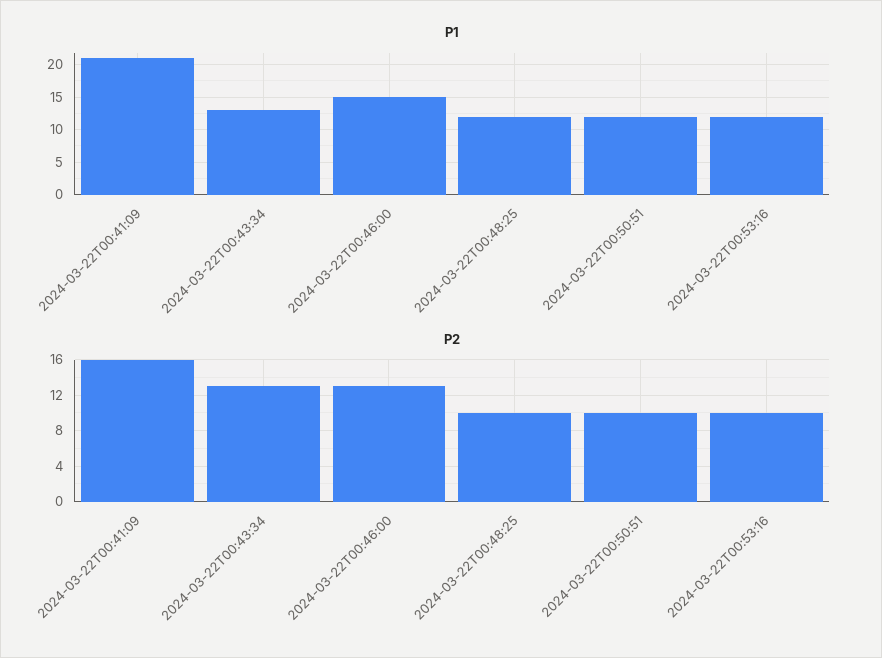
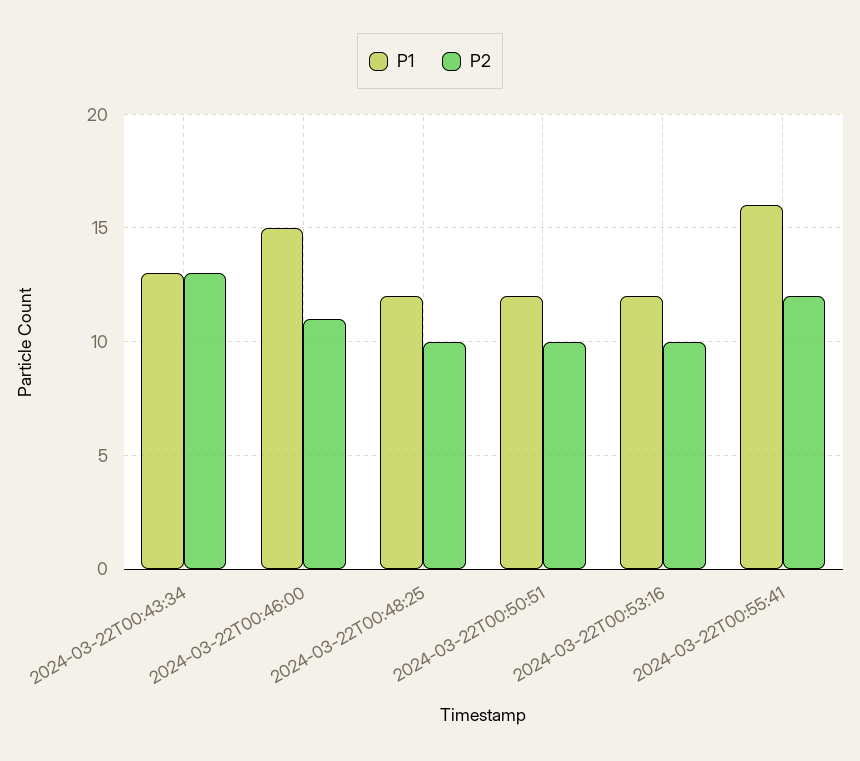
P1, 2024-03-22T00:41:09: 21 -> none
P2, 2024-03-22T00:41:09: 16 -> none
P2, 2024-03-22T00:46:00: 13 -> 11
P1, 2024-03-22T00:55:41: none -> 16
P2, 2024-03-22T00:55:41: none -> 12

